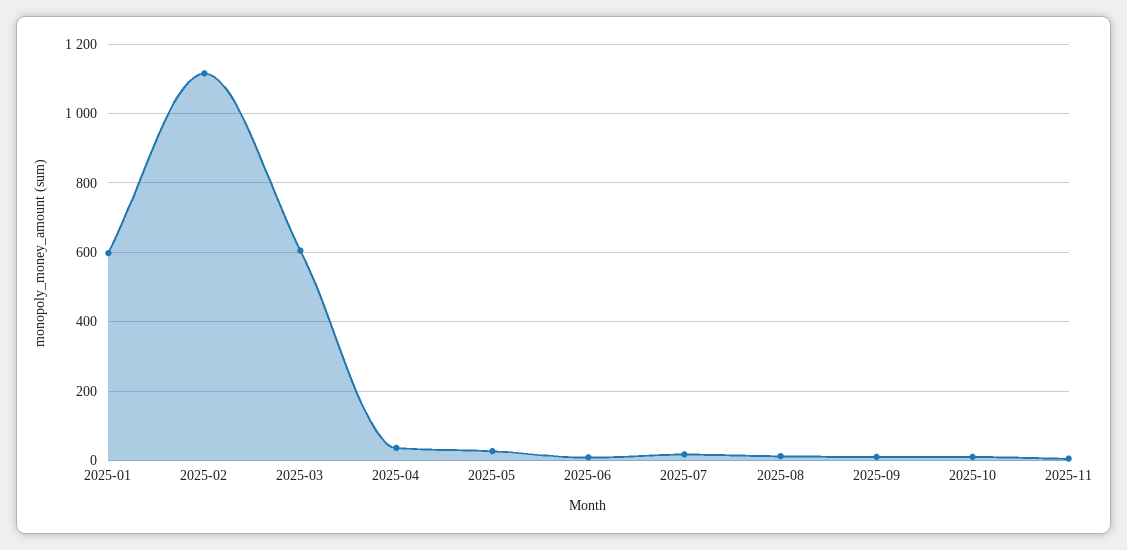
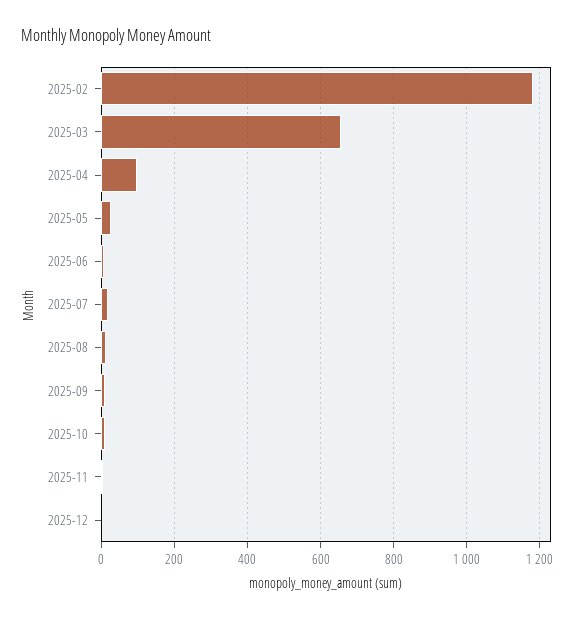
2025-01: 600 -> none
2025-02: 1120 -> 1180
2025-03: 600 -> 660
2025-04: 40 -> 100
2025-12: none -> 0

